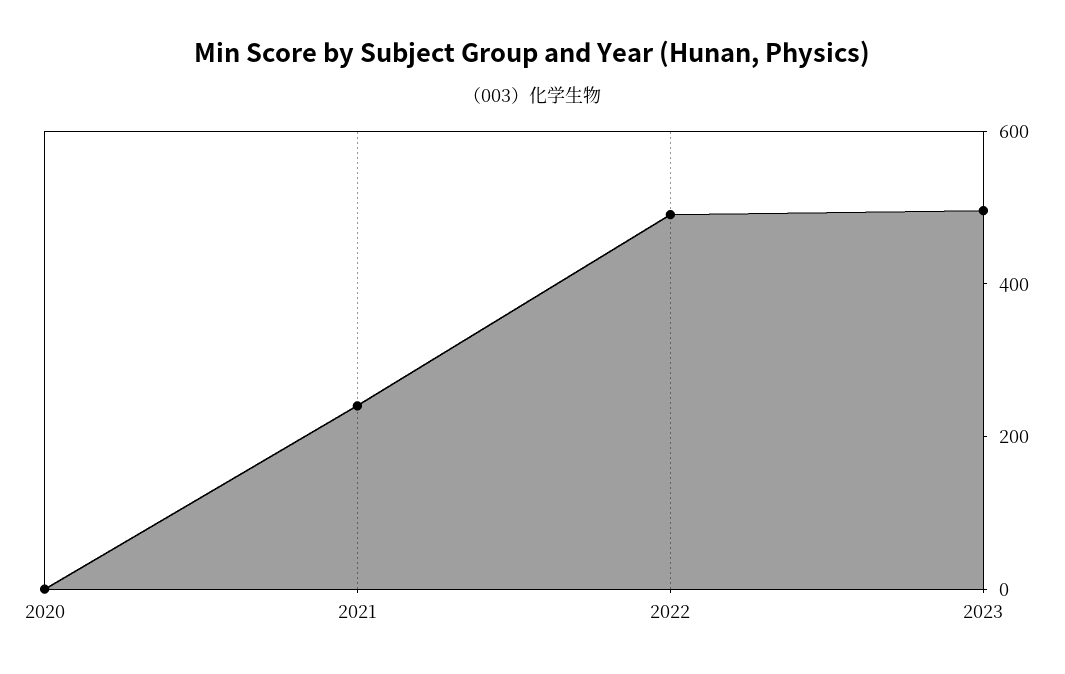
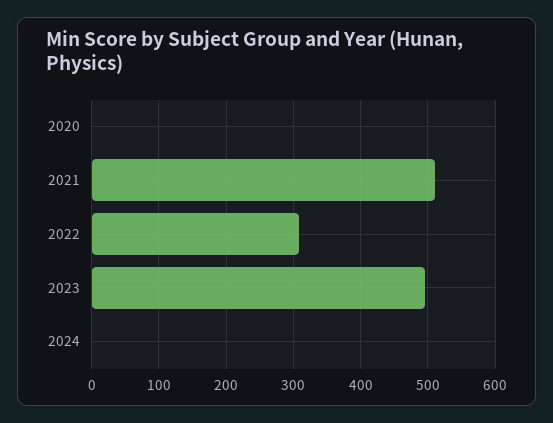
2021: 250 -> 510
2022: 500 -> 310
2024: none -> 0

